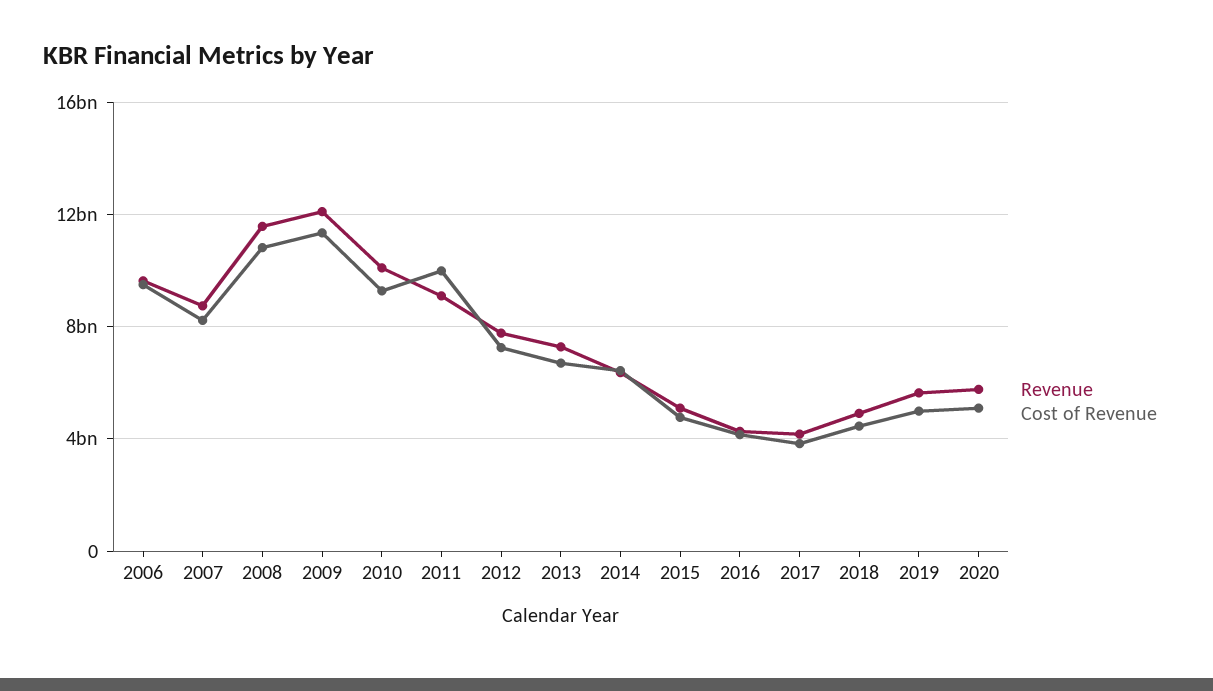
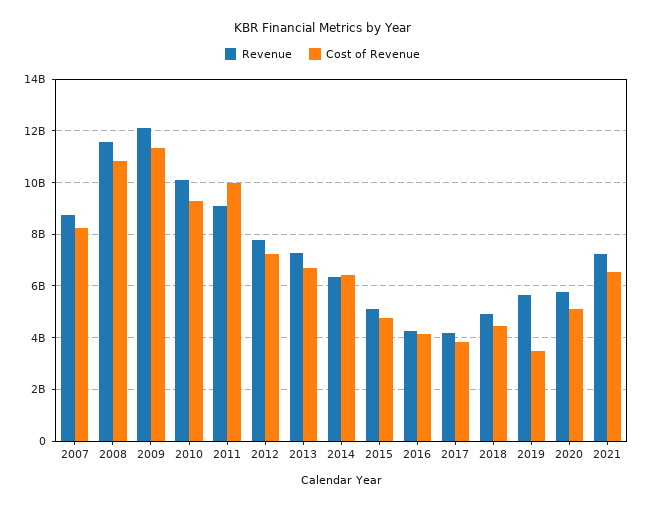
Revenue, 2006: 9500000000 -> none
Cost of Revenue, 2006: 9500000000 -> none
Cost of Revenue, 2019: 5000000000 -> 3500000000
Revenue, 2021: none -> 7250000000
Cost of Revenue, 2021: none -> 6500000000

